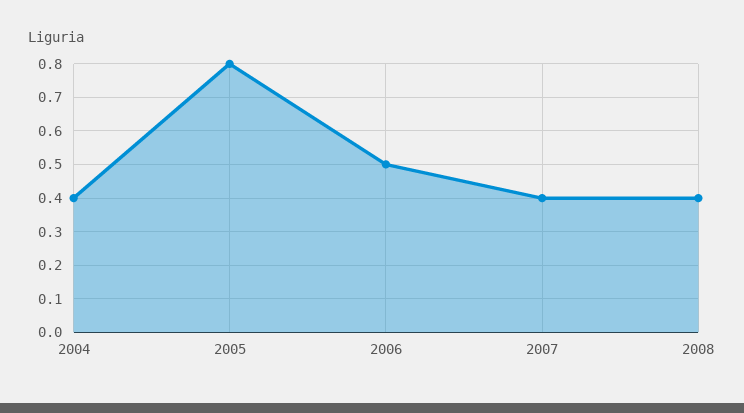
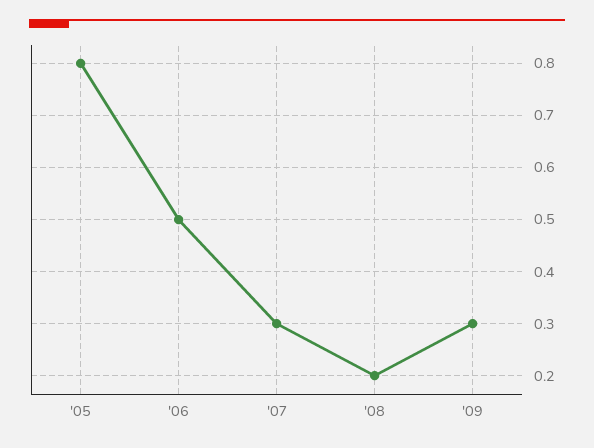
2004: 0.4 -> none
2007: 0.4 -> 0.3
2008: 0.4 -> 0.2
'09: none -> 0.3

